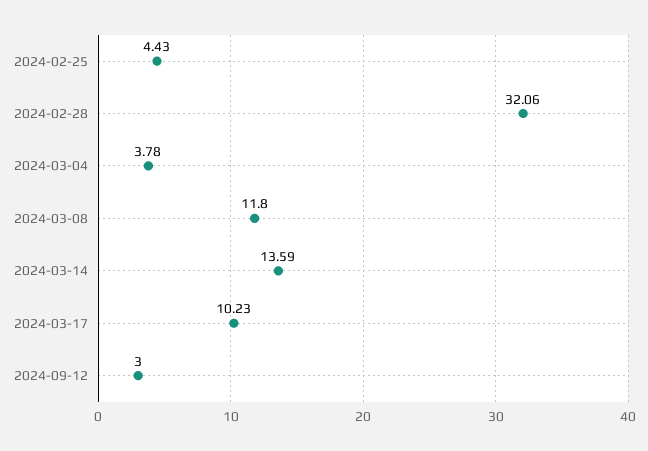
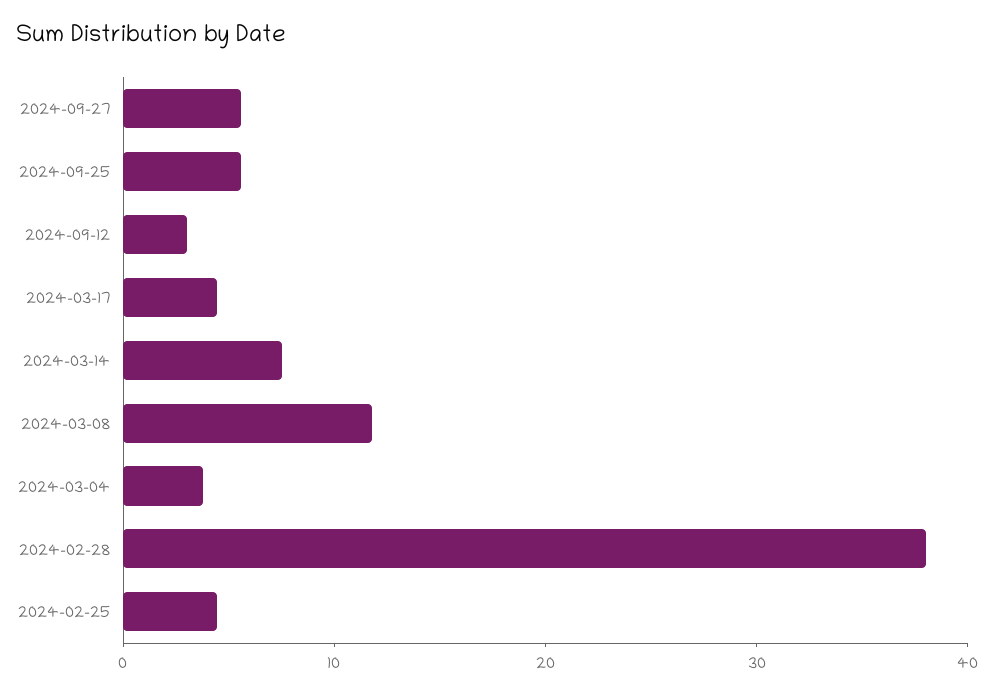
2024-02-28: 32.06 -> 38
2024-03-14: 13.59 -> 8
2024-03-17: 10.23 -> 4
2024-09-27: none -> 6
2024-09-25: none -> 6

